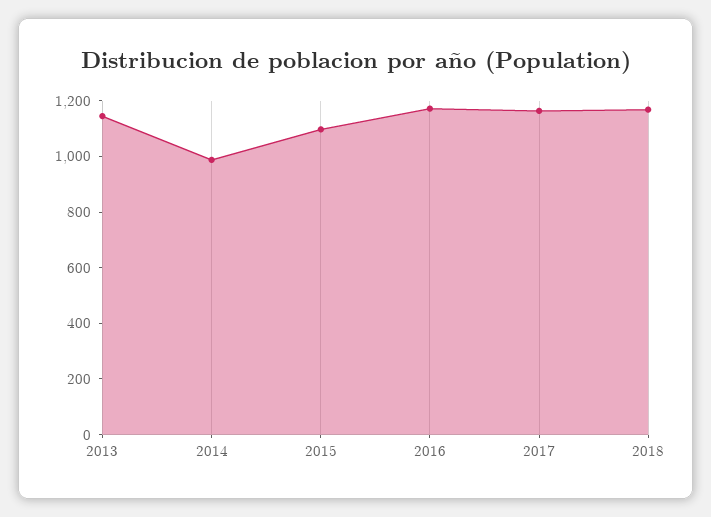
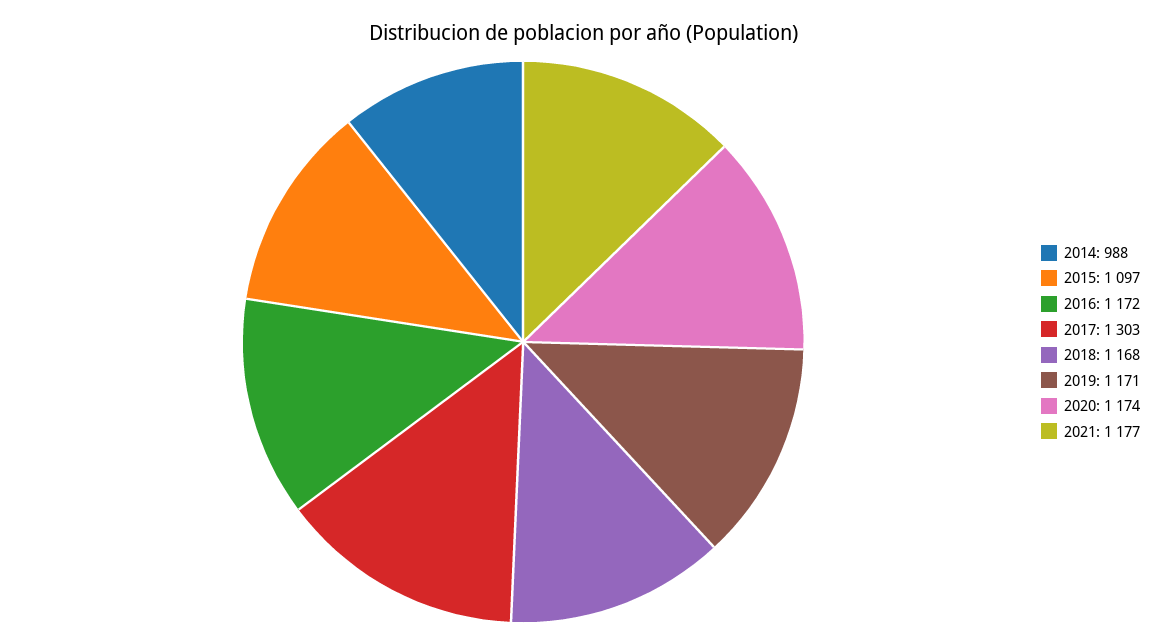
2013: 1150 -> none
2017: 1150 -> 1303
2019: none -> 1171
2020: none -> 1174
2021: none -> 1177

